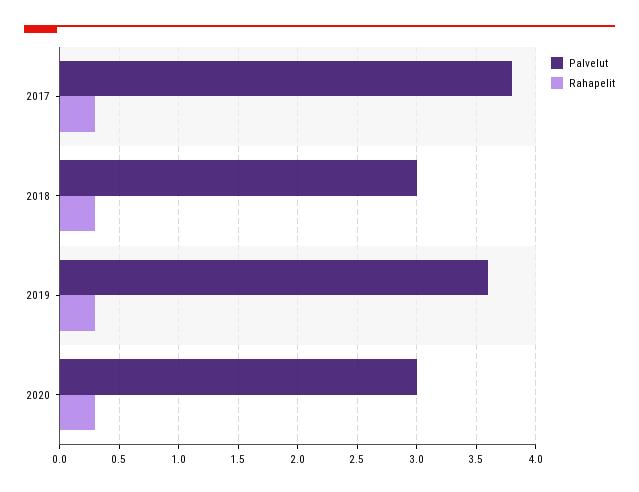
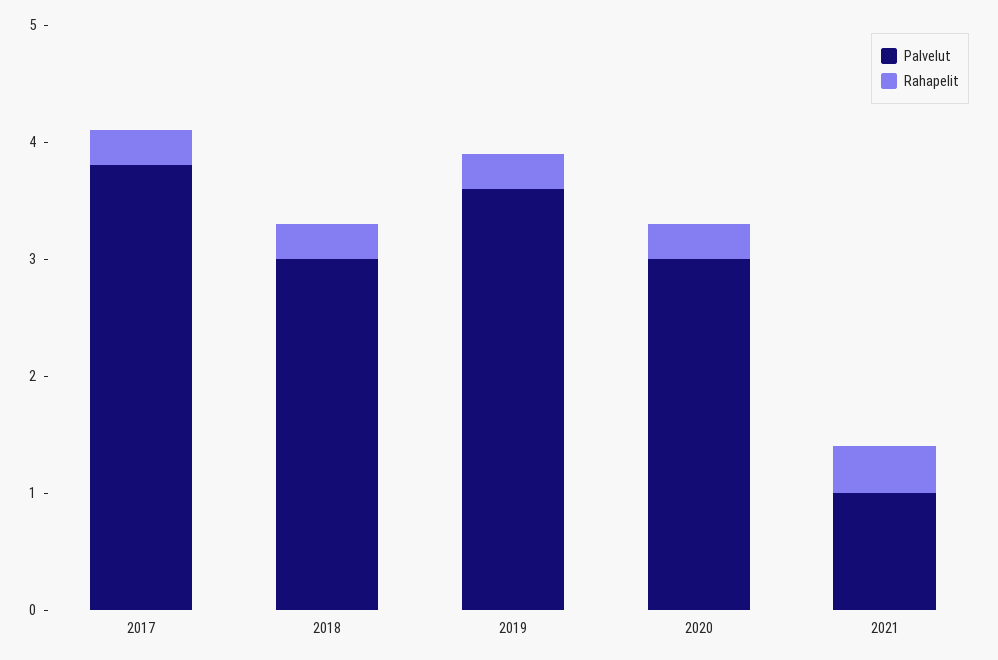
Palvelut, 2021: none -> 1
Rahapelit, 2021: none -> 0.4

